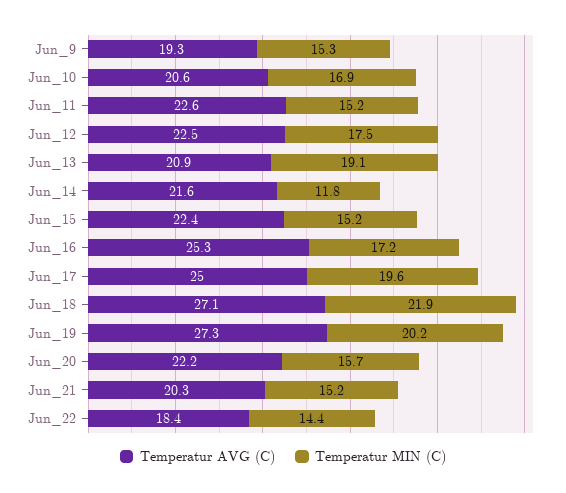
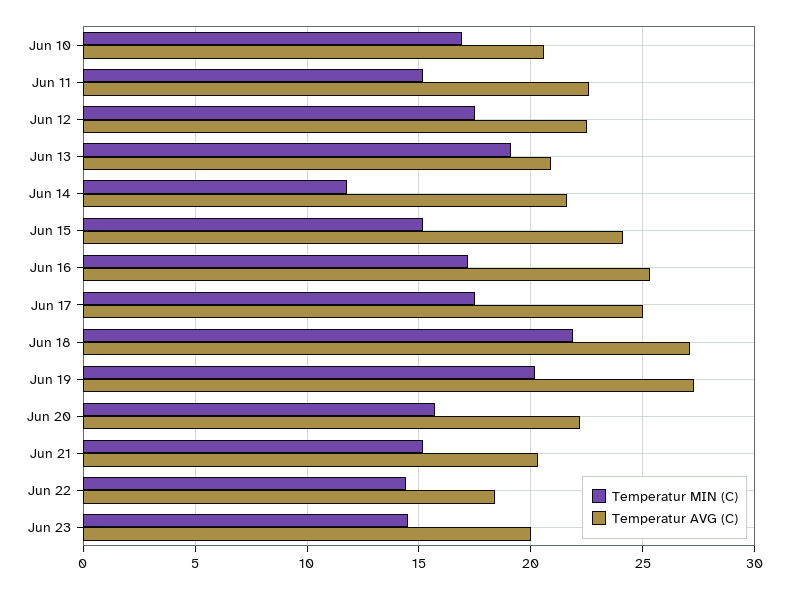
Temperatur AVG (C), Jun_9: 19.3 -> none
Temperatur MIN (C), Jun_9: 15.3 -> none
Temperatur AVG (C), Jun_15: 22.4 -> 24
Temperatur MIN (C), Jun_17: 19.6 -> 17.5
Temperatur MIN (C), Jun 23: none -> 14.5
Temperatur AVG (C), Jun 23: none -> 20

